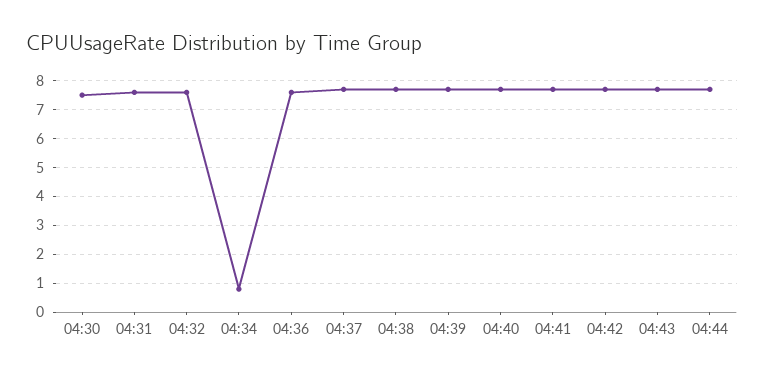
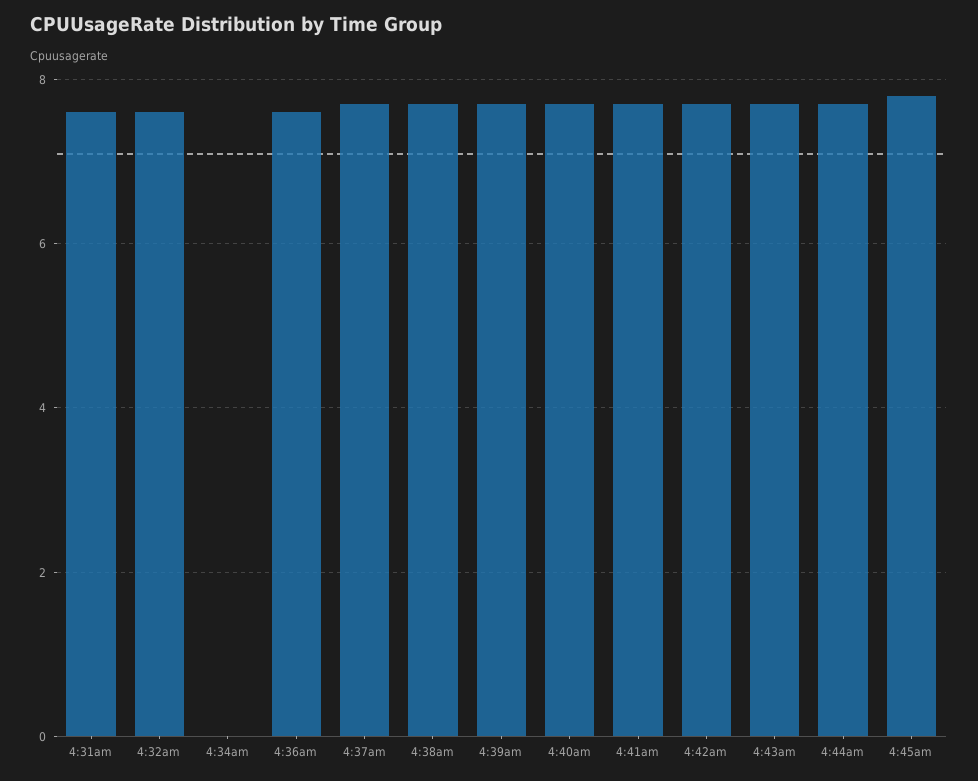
04:30: 7.5 -> none
04:34: 0.75 -> 0
4:45am: none -> 7.8

